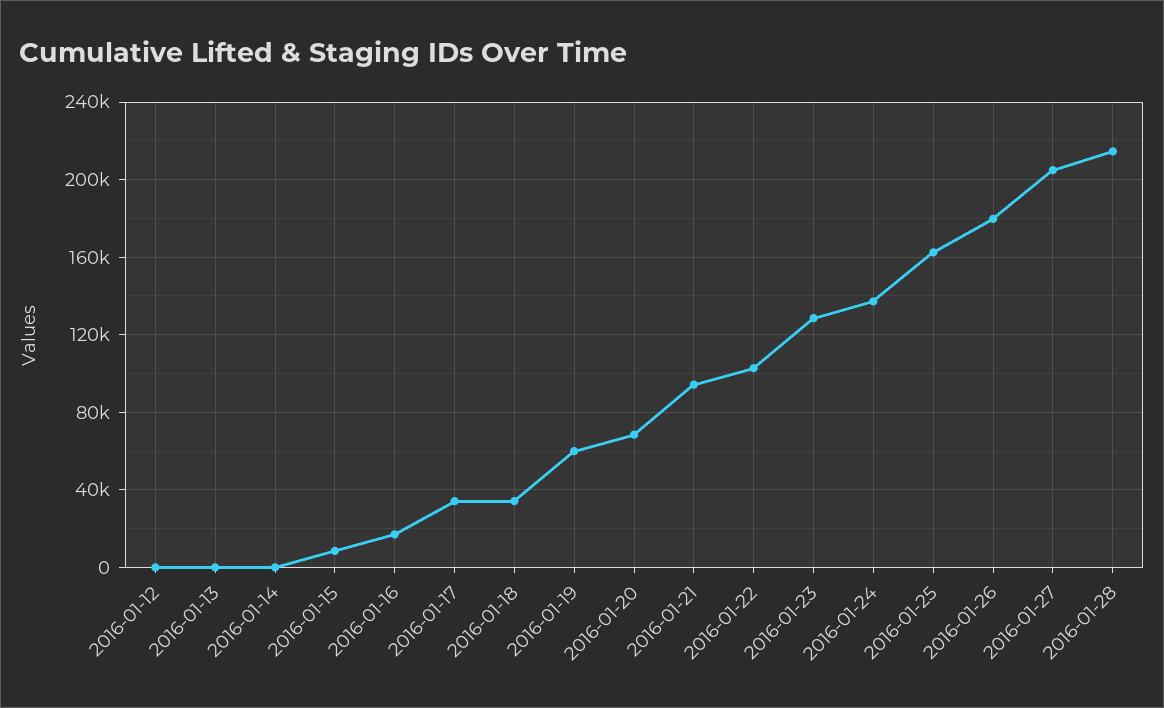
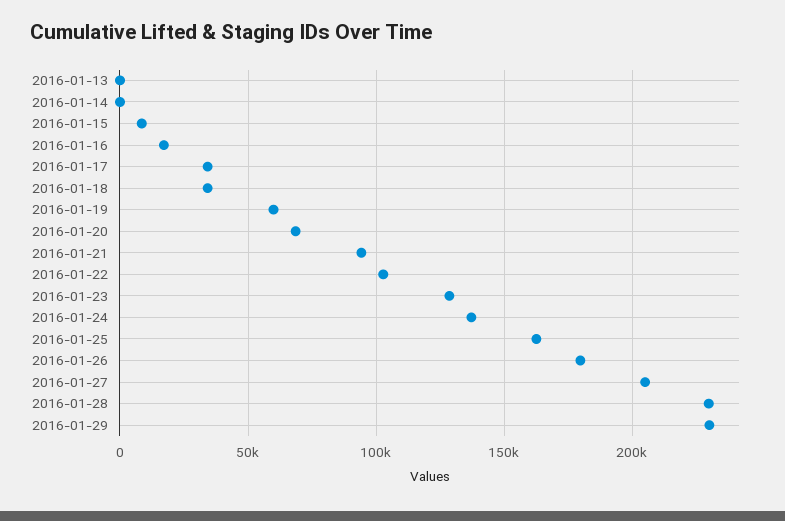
2016-01-12: 0 -> none
2016-01-28: 215000 -> 230000
2016-01-29: none -> 230000

